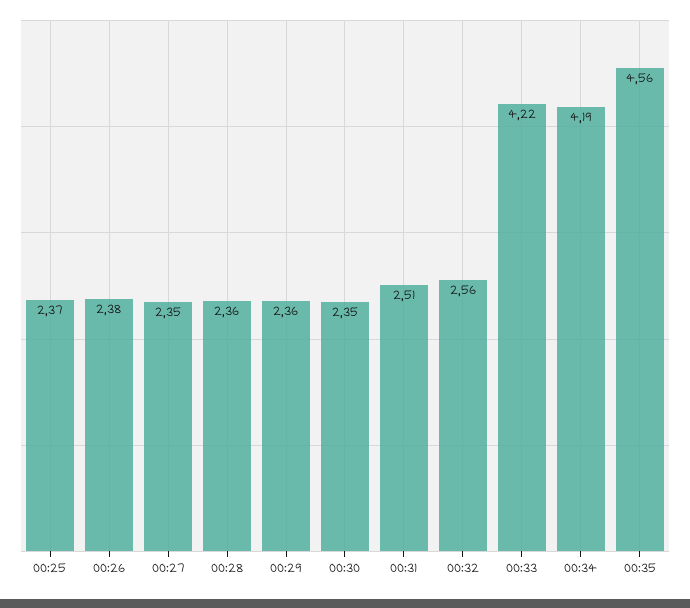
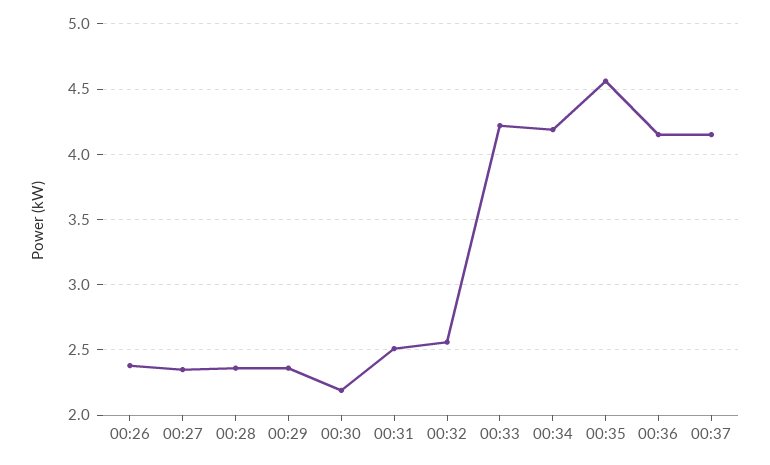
00:25: 2.37 -> none
00:30: 2.35 -> 2.2
00:36: none -> 4.15
00:37: none -> 4.15

